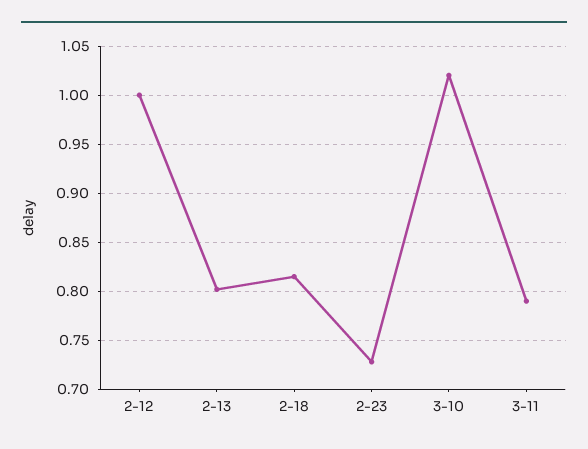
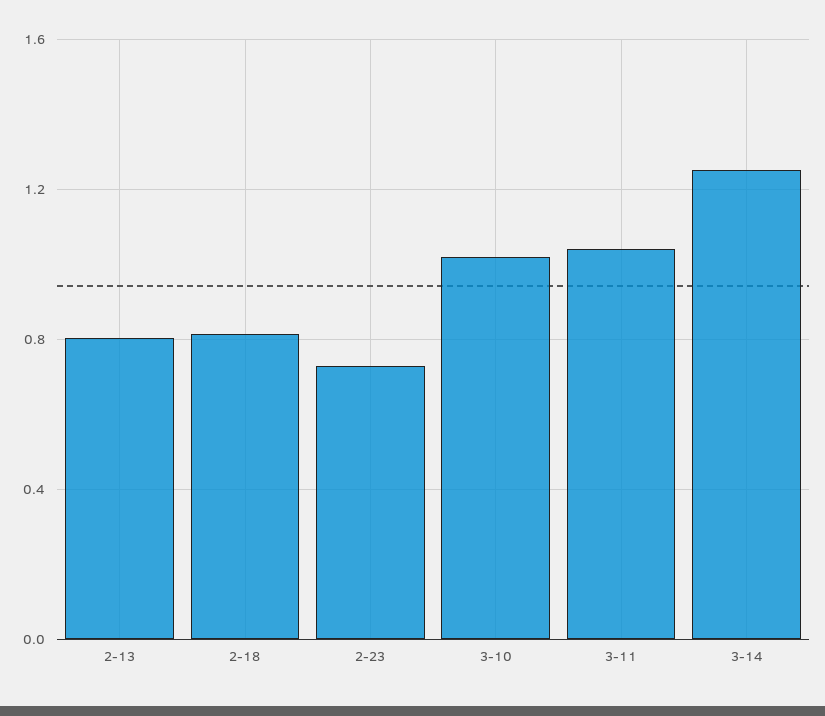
2-12: 1 -> none
3-11: 0.79 -> 1.05
3-14: none -> 1.25

